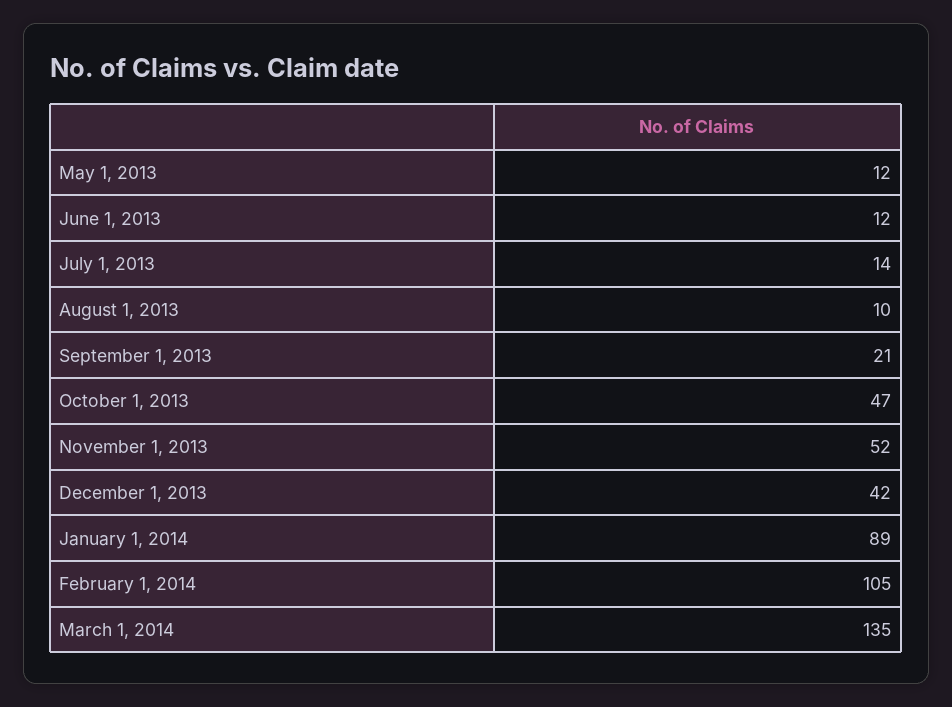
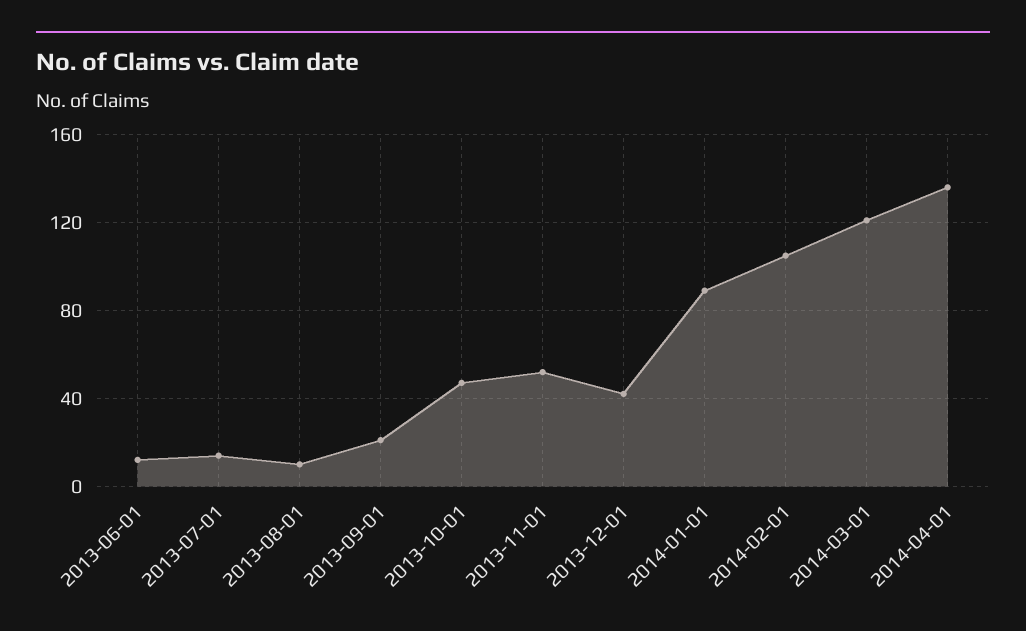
May 1, 2013: 12 -> none
March 1, 2014: 135 -> 120
2014-04-01: none -> 135

